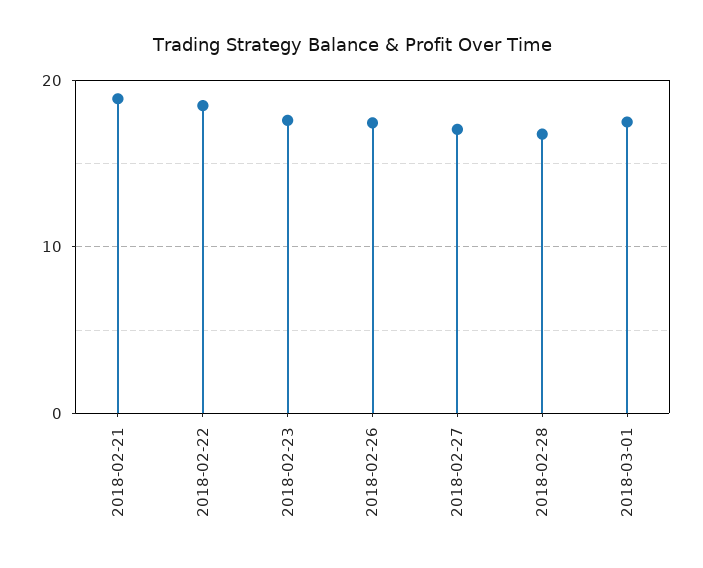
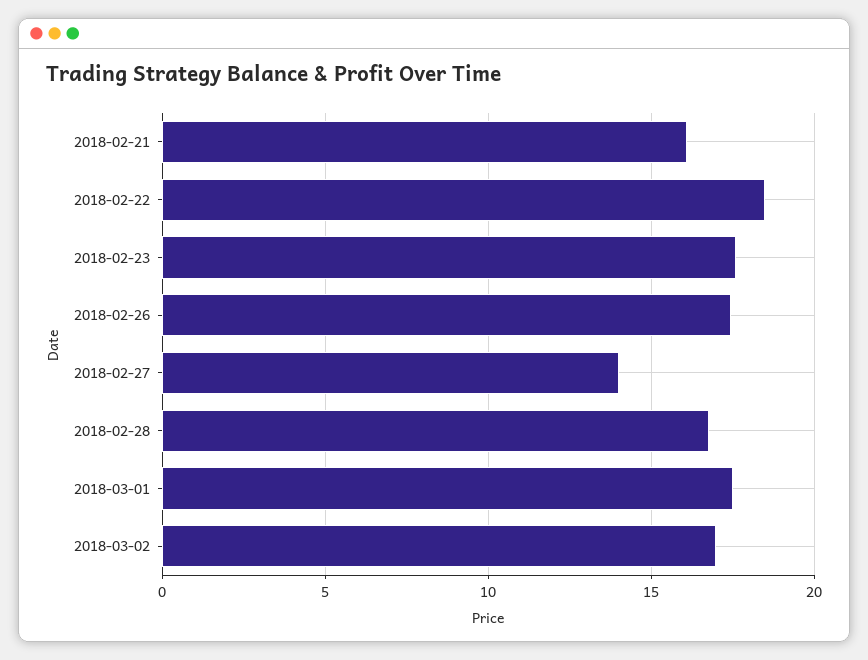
2018-02-21: 19 -> 16
2018-02-27: 17 -> 14
2018-03-02: none -> 17

